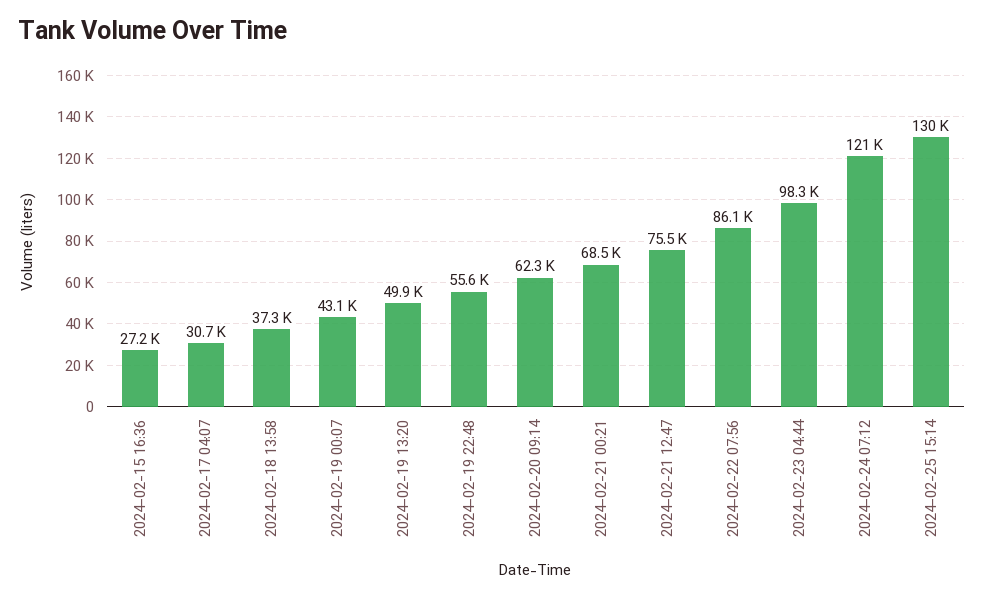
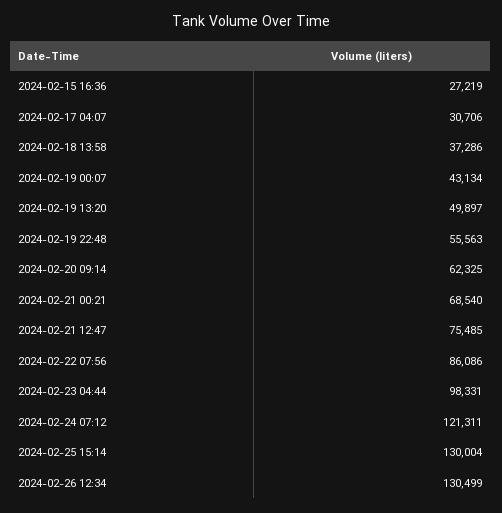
2024-02-26 12:34: none -> 130499

